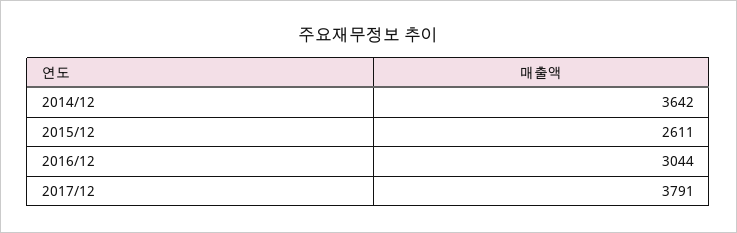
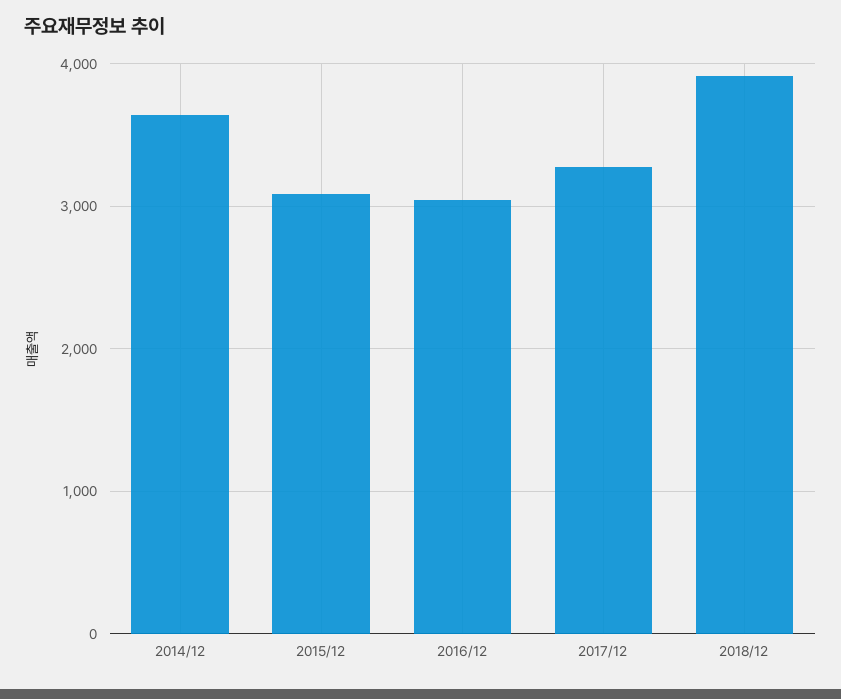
2015/12: 2611 -> 3100
2017/12: 3791 -> 3300
2018/12: none -> 3900

